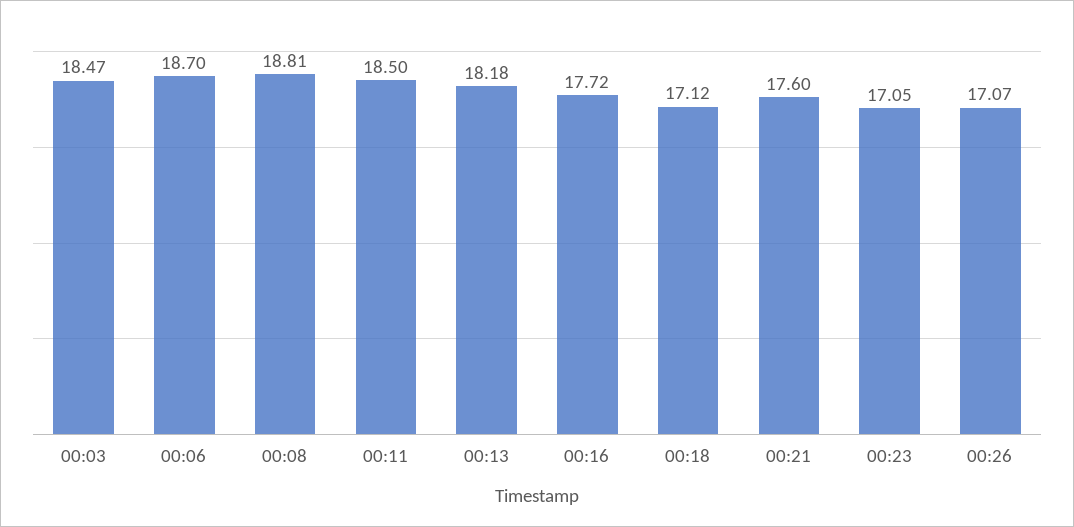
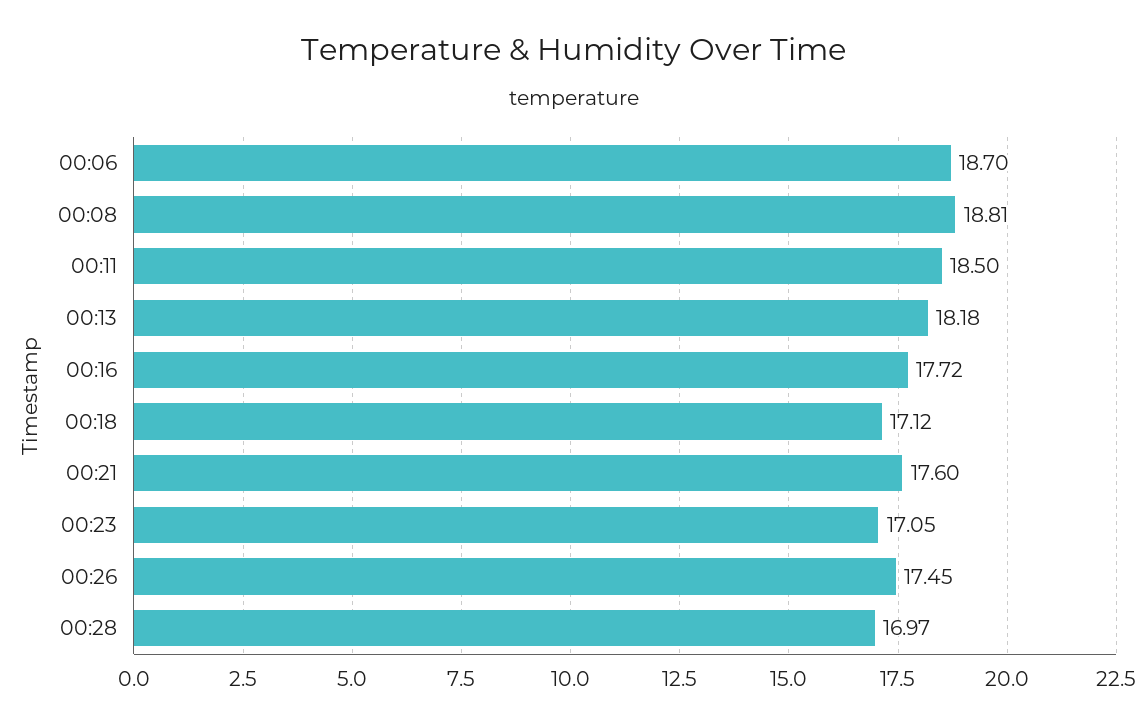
00:03: 18.47 -> none
00:26: 17.07 -> 17.45
00:28: none -> 16.97

